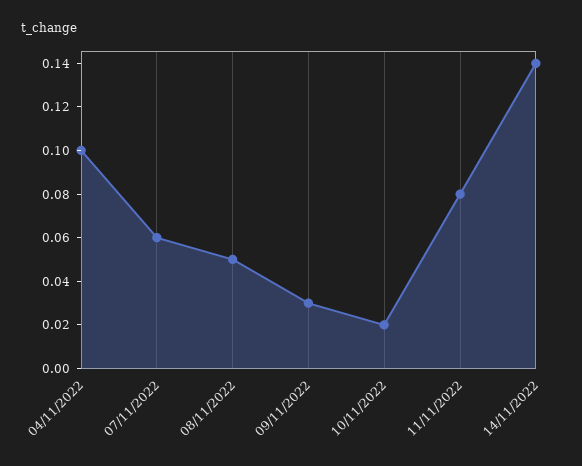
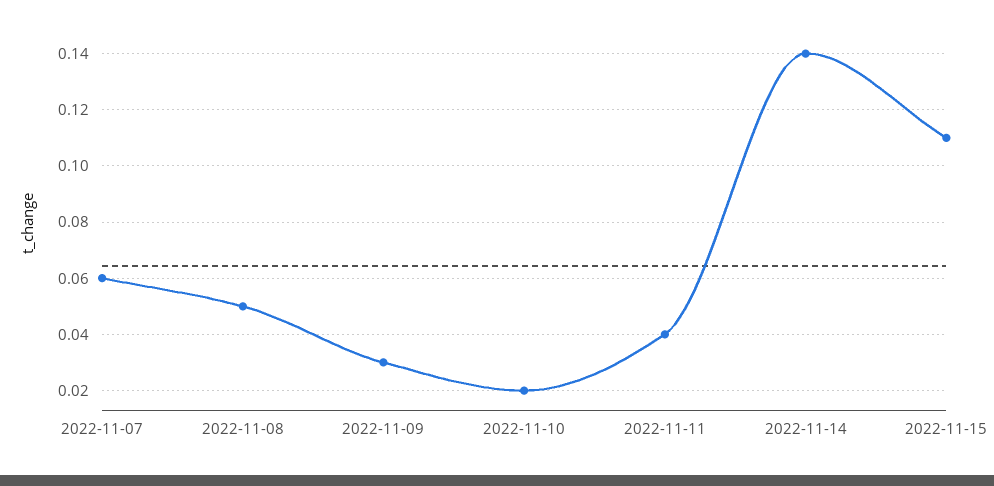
04/11/2022: 0.1 -> none
11/11/2022: 0.08 -> 0.04
2022-11-15: none -> 0.11

